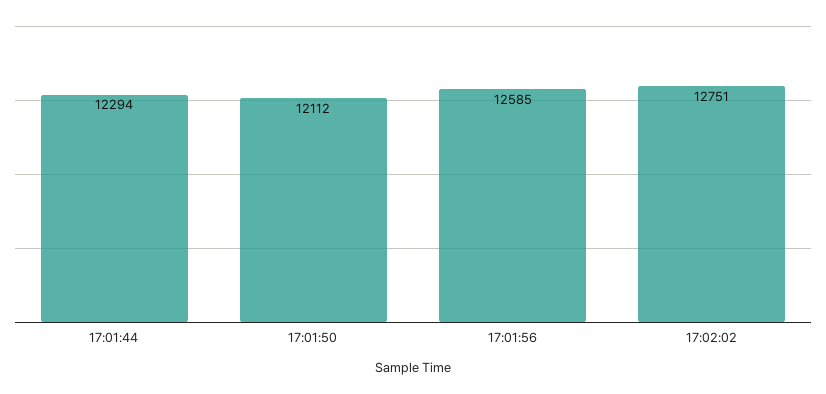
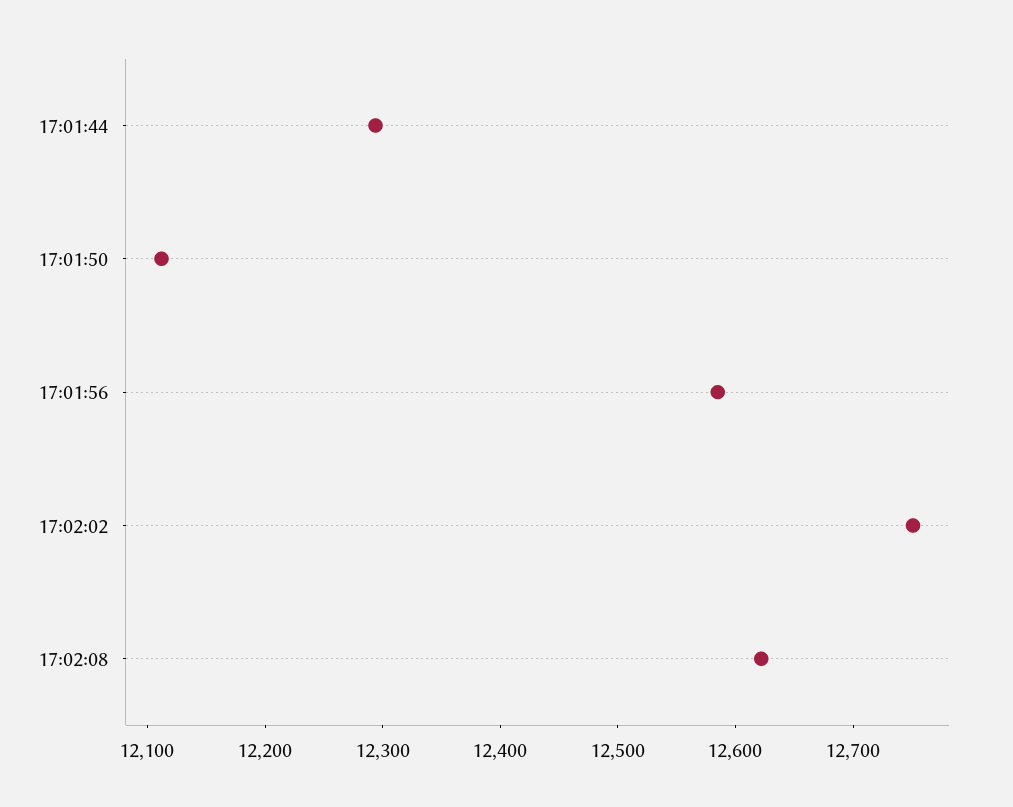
17:02:08: none -> 12620

